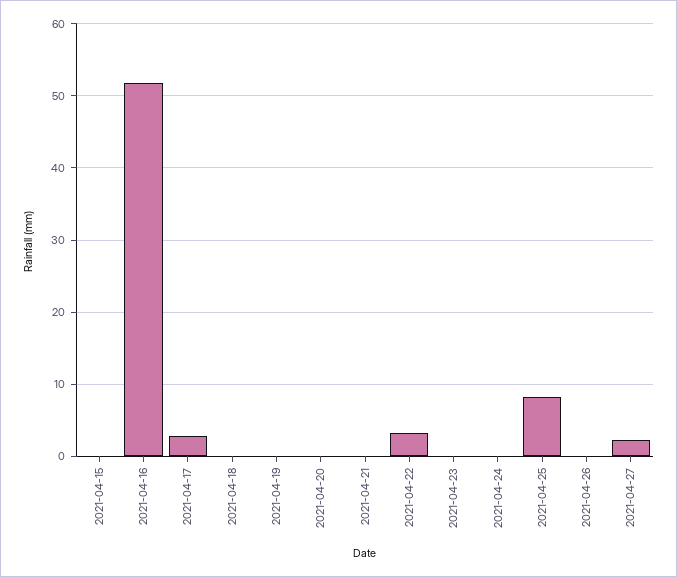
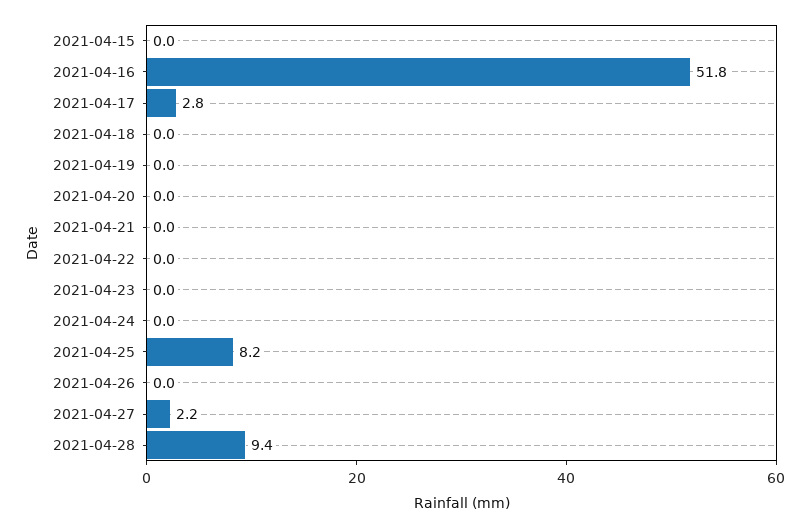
2021-04-22: 3 -> 0
2021-04-28: none -> 9.4

